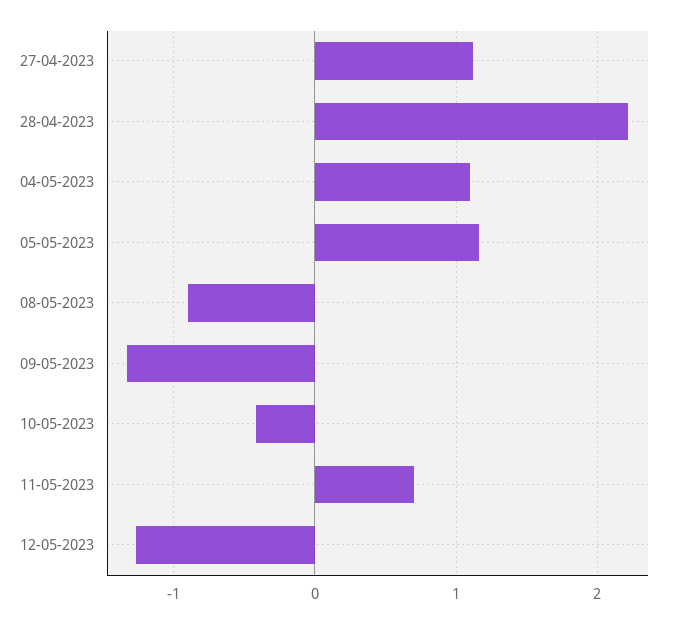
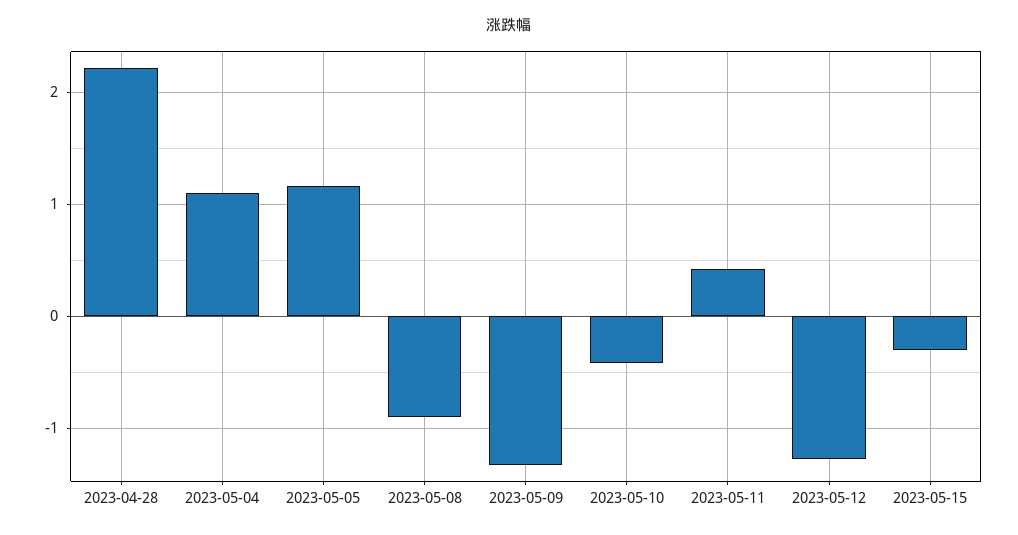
27-04-2023: 1.1 -> none
11-05-2023: 0.7 -> 0.4
2023-05-15: none -> -0.3

